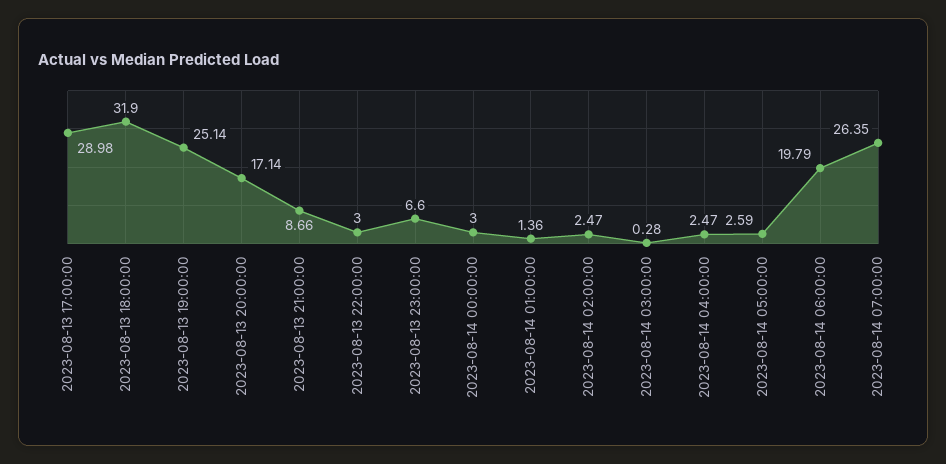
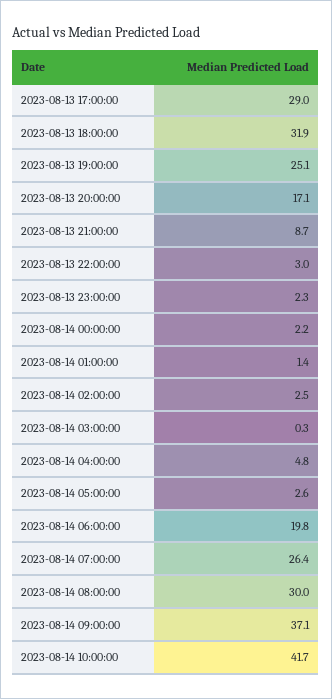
2023-08-13 23:00:00: 6.6 -> 2.3
2023-08-14 00:00:00: 3 -> 2.2
2023-08-14 04:00:00: 2.47 -> 4.8
2023-08-14 08:00:00: none -> 30
2023-08-14 09:00:00: none -> 37.1
2023-08-14 10:00:00: none -> 41.7

